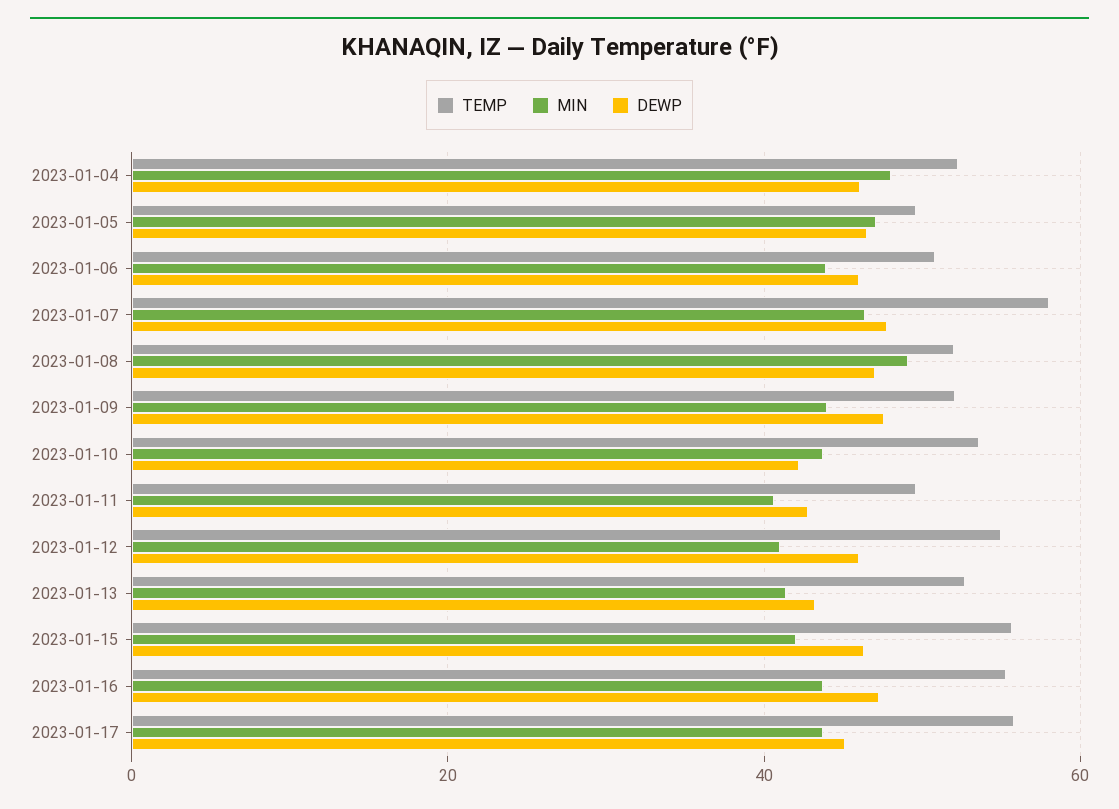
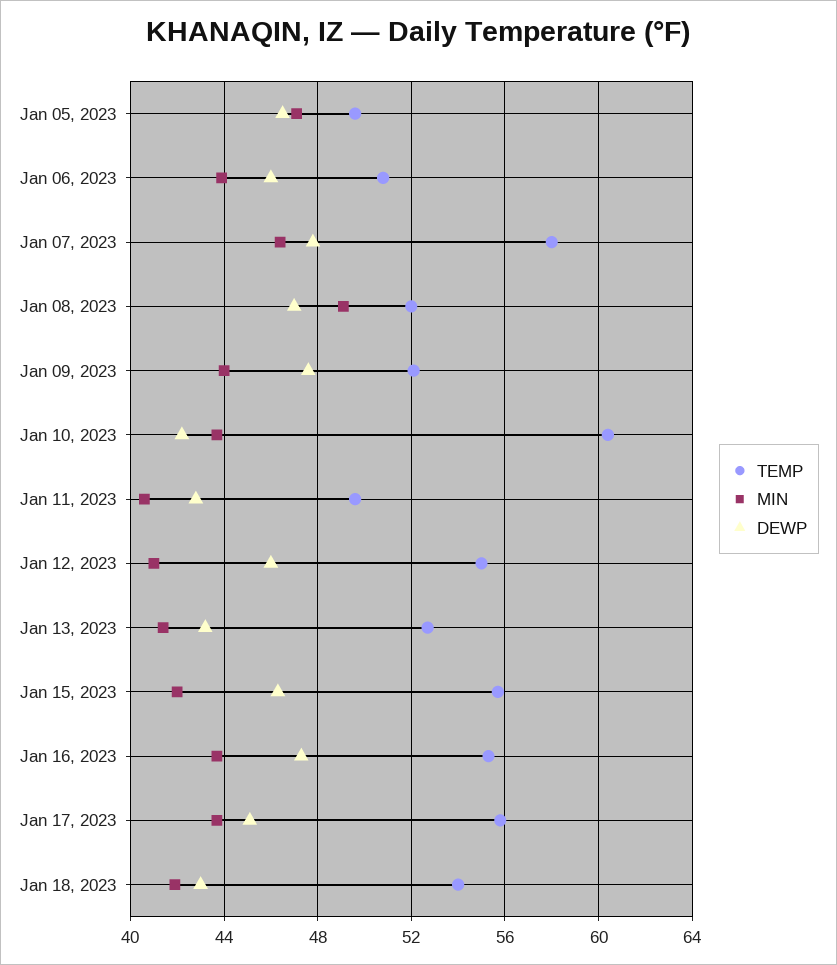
TEMP, 2023-01-04: 52 -> none
MIN, 2023-01-04: 48 -> none
DEWP, 2023-01-04: 46 -> none
TEMP, 2023-01-10: 54 -> 60.5
TEMP, Jan 18, 2023: none -> 54
MIN, Jan 18, 2023: none -> 42
DEWP, Jan 18, 2023: none -> 43

